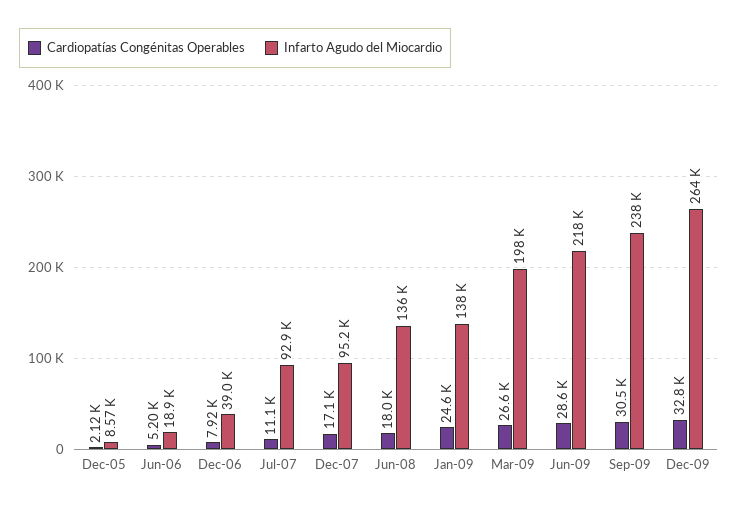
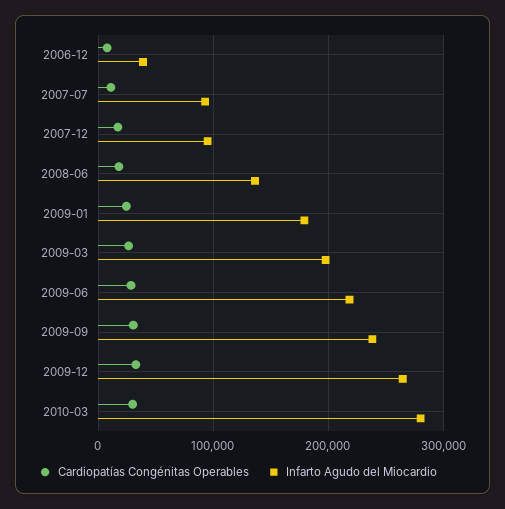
Cardiopatías Congénitas Operables, Dec-05: 2120 -> none
Infarto Agudo del Miocardio, Dec-05: 8570 -> none
Cardiopatías Congénitas Operables, Jun-06: 5200 -> none
Infarto Agudo del Miocardio, Jun-06: 18900 -> none
Infarto Agudo del Miocardio, Jan-09: 138000 -> 180000
Cardiopatías Congénitas Operables, 2010-03: none -> 30000
Infarto Agudo del Miocardio, 2010-03: none -> 280000

